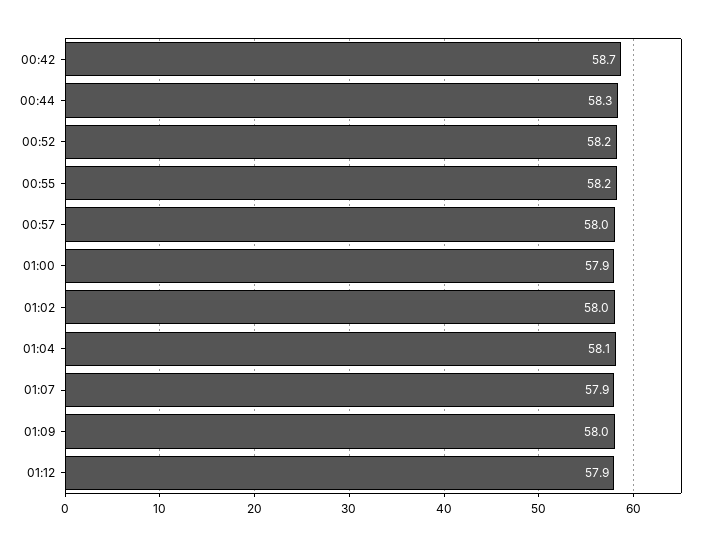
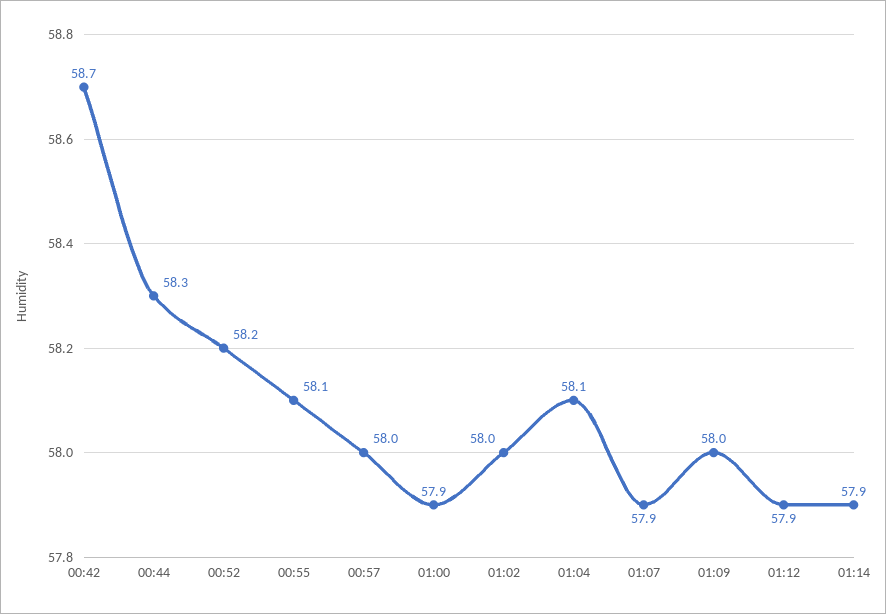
00:55: 58.2 -> 58.1
01:14: none -> 57.9

